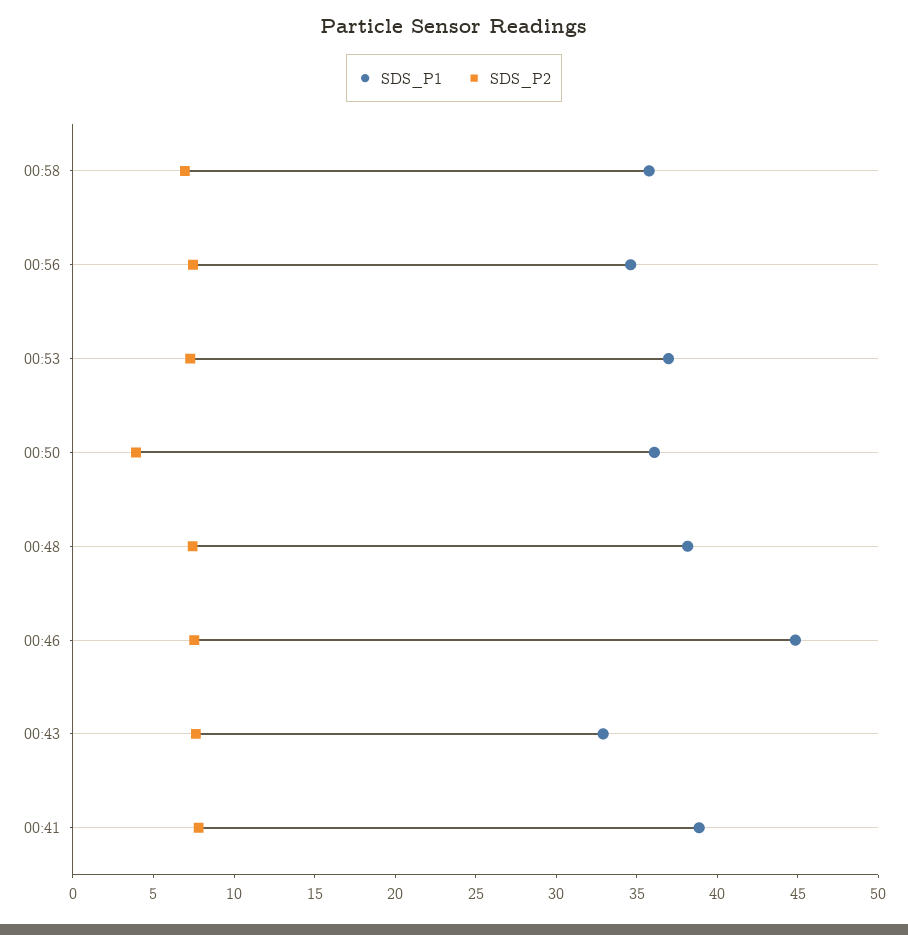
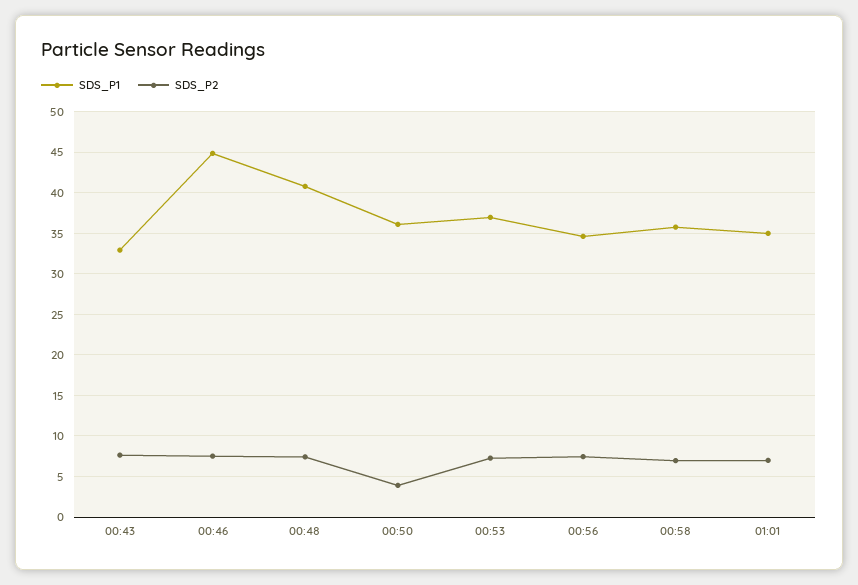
SDS_P1, 00:48: 38 -> 41
SDS_P1, 00:41: 39 -> none
SDS_P2, 00:41: 8 -> none
SDS_P1, 01:01: none -> 35
SDS_P2, 01:01: none -> 7

